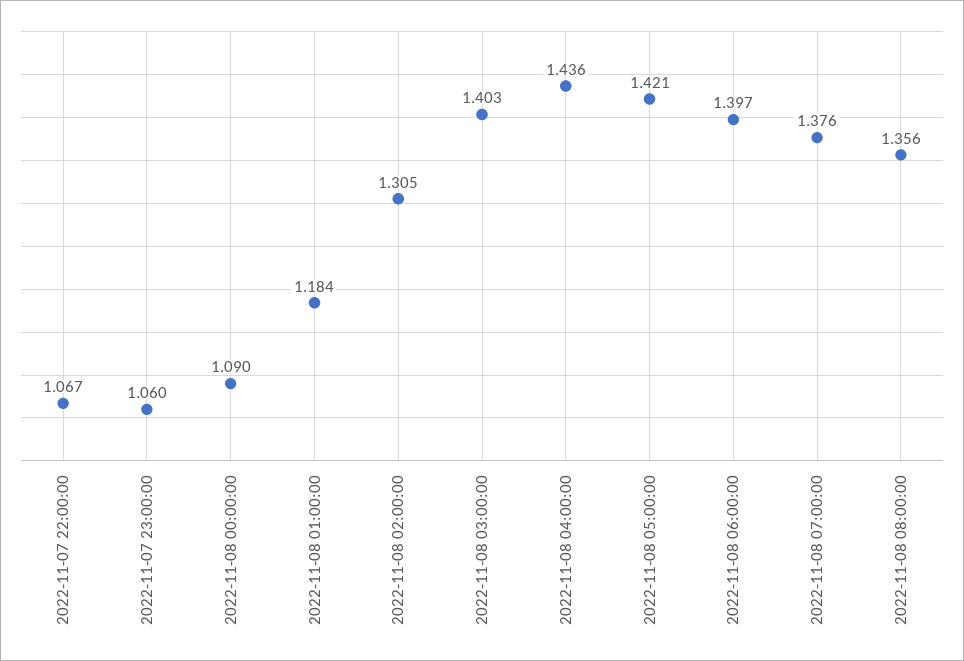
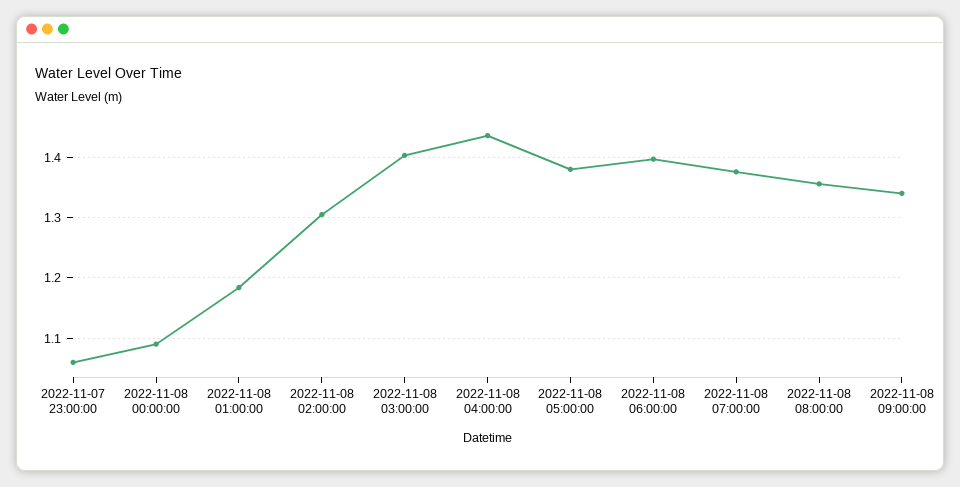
2022-11-07 22:00:00: 1.067 -> none
2022-11-08 05:00:00: 1.421 -> 1.38
2022-11-08 09:00:00: none -> 1.34

